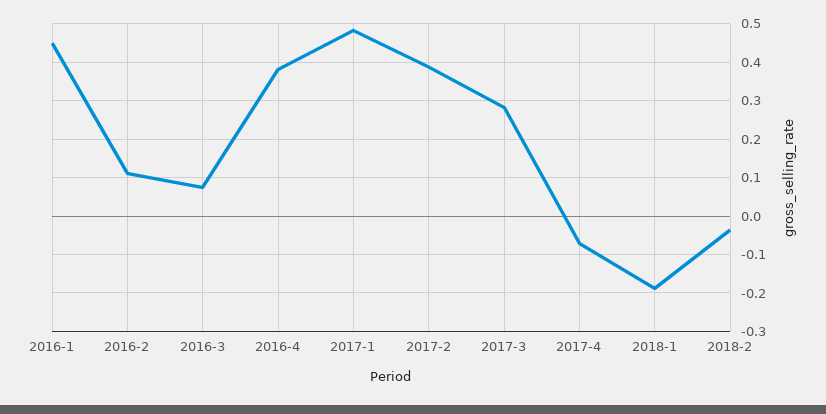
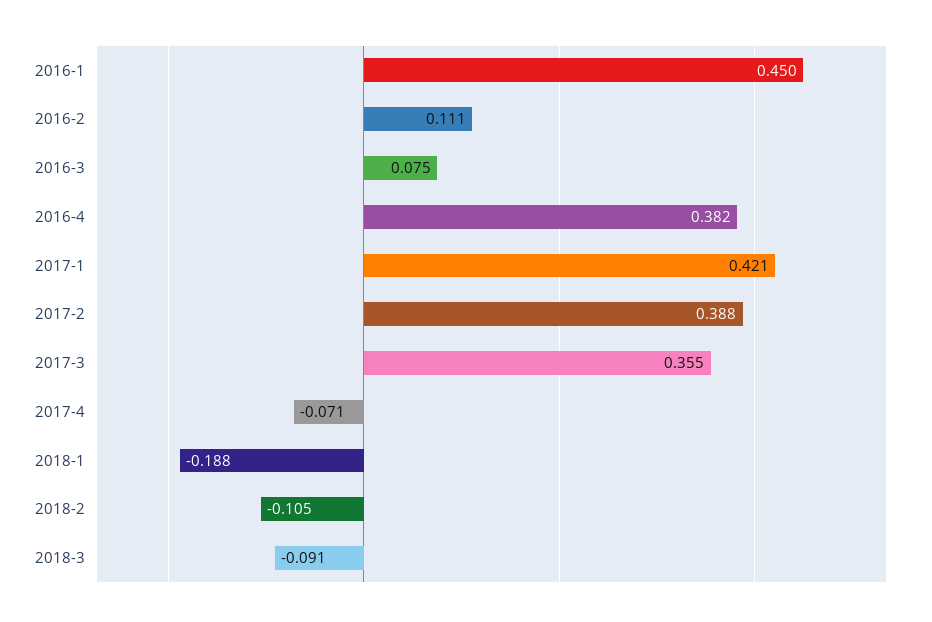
2017-1: 0.48 -> 0.421
2017-3: 0.28 -> 0.355
2018-2: -0.04 -> -0.105
2018-3: none -> -0.091

